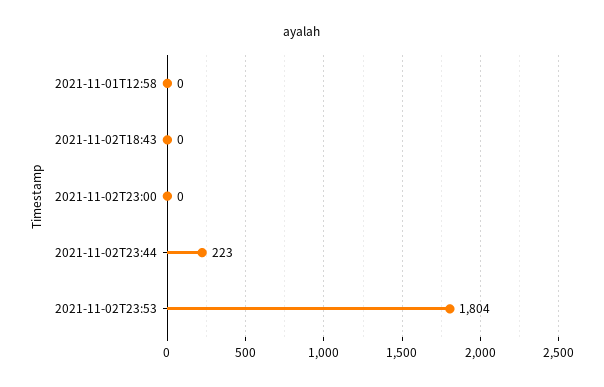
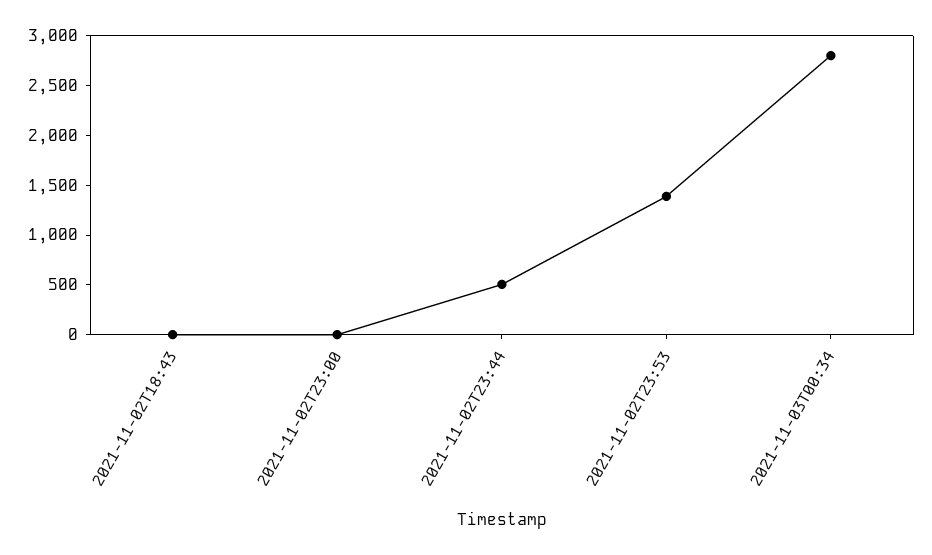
2021-11-01T12:58: 0 -> none
2021-11-02T23:44: 223 -> 500
2021-11-02T23:53: 1804 -> 1400
2021-11-03T00:34: none -> 2800

